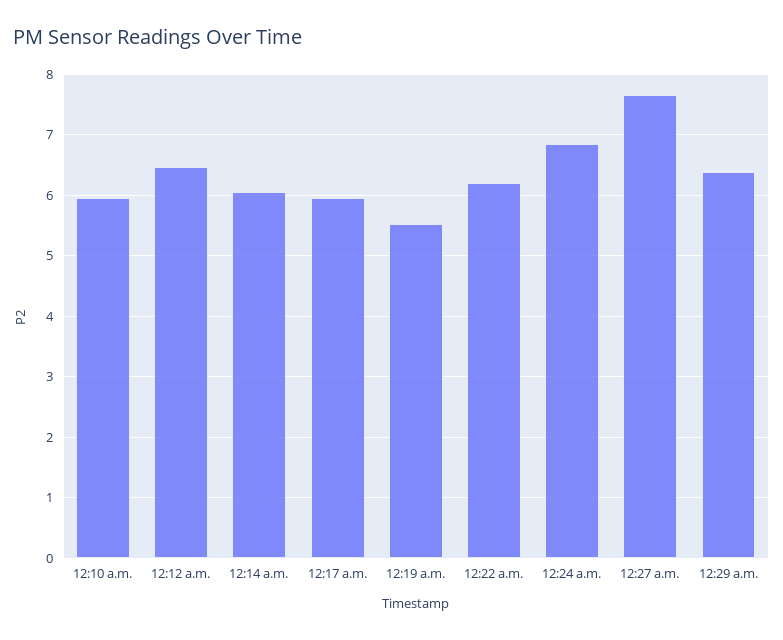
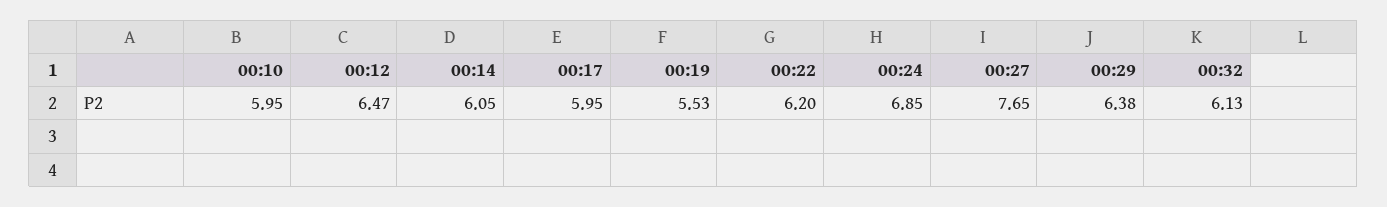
00:32: none -> 6.13

